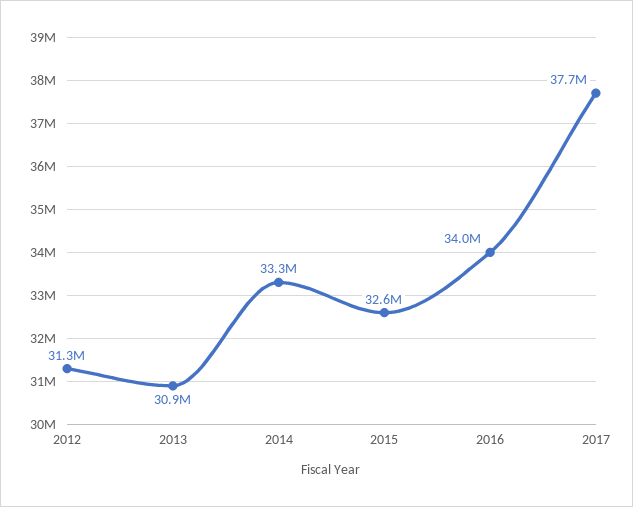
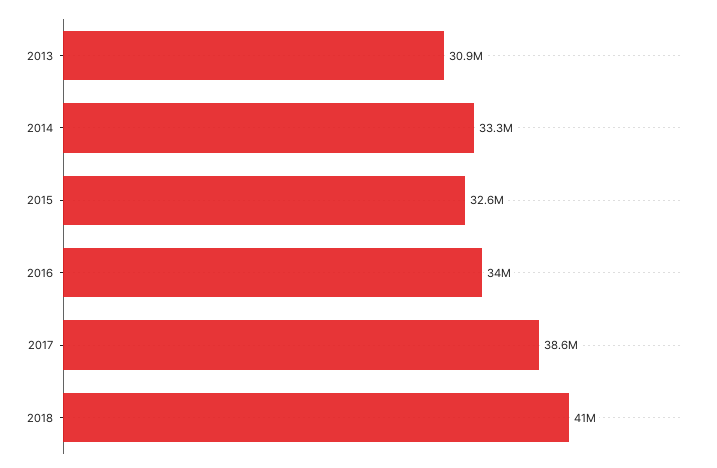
2012: 31300000 -> none
2017: 37700000 -> 38600000
2018: none -> 41000000

